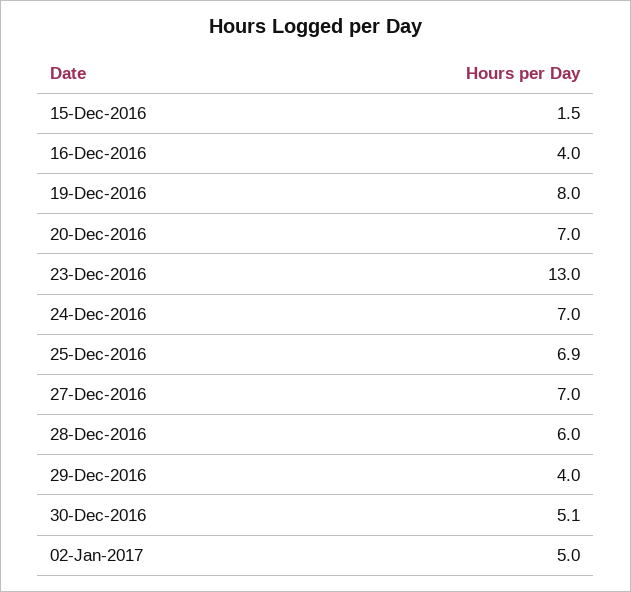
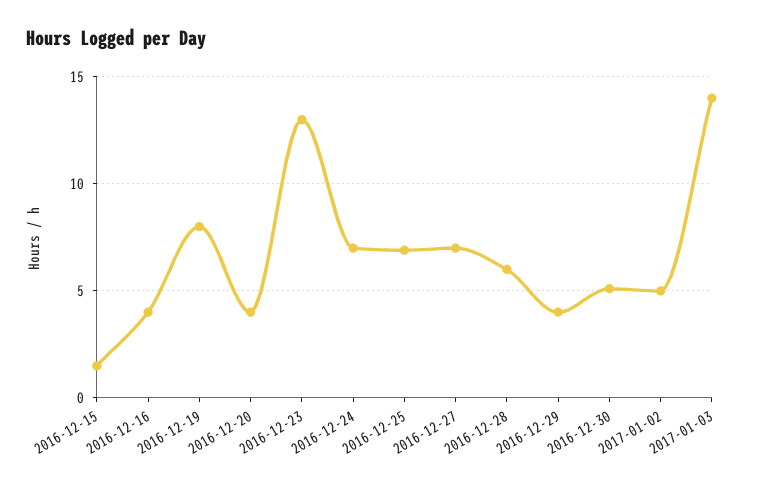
20-Dec-2016: 7 -> 4
2017-01-03: none -> 14

